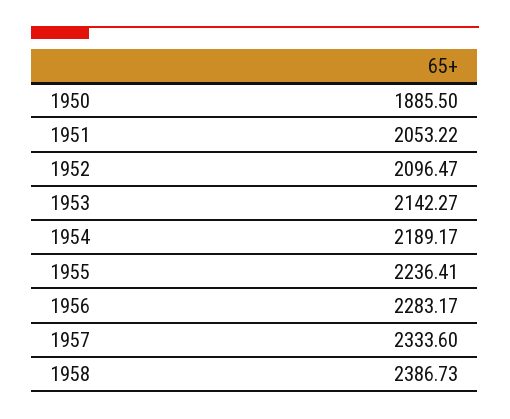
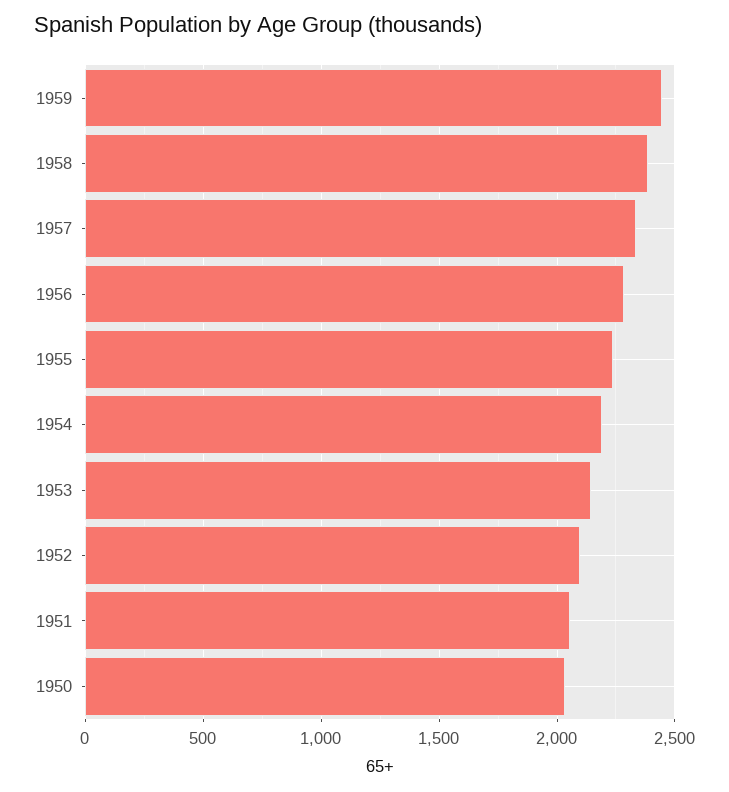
1950: 1885.5 -> 2050
1959: none -> 2450

